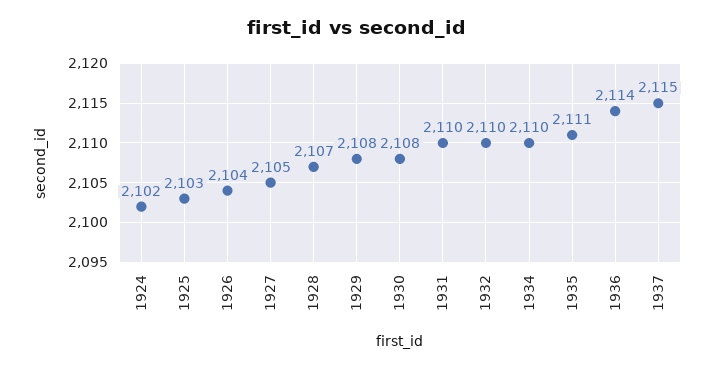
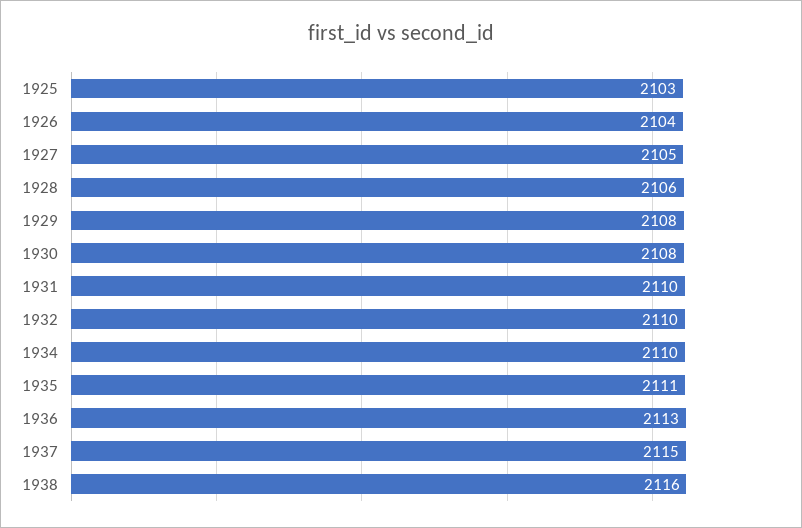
1924: 2102 -> none
1928: 2107 -> 2106
1936: 2114 -> 2113
1938: none -> 2116

